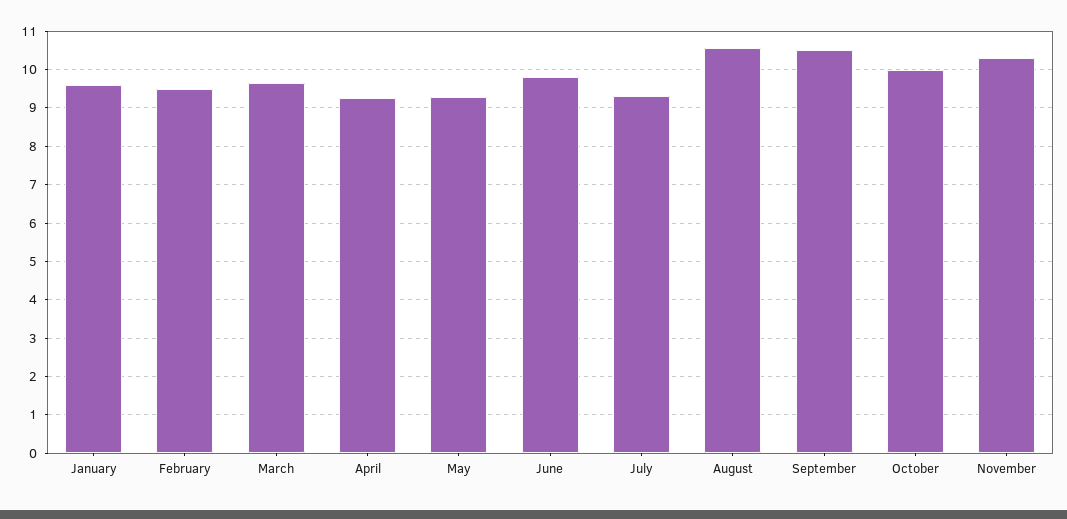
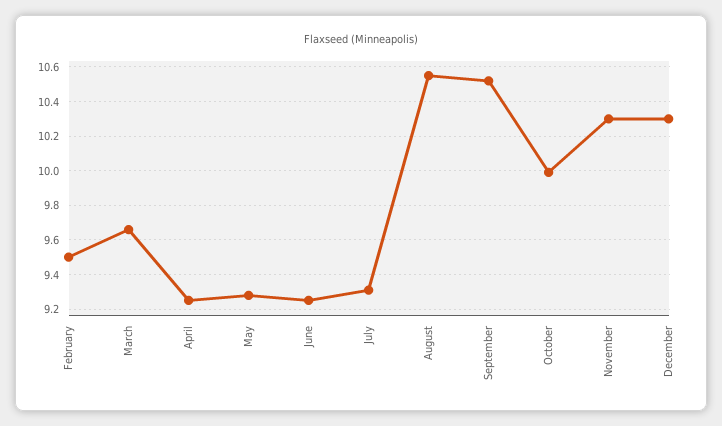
January: 9.6 -> none
June: 9.8 -> 9.25
December: none -> 10.3

